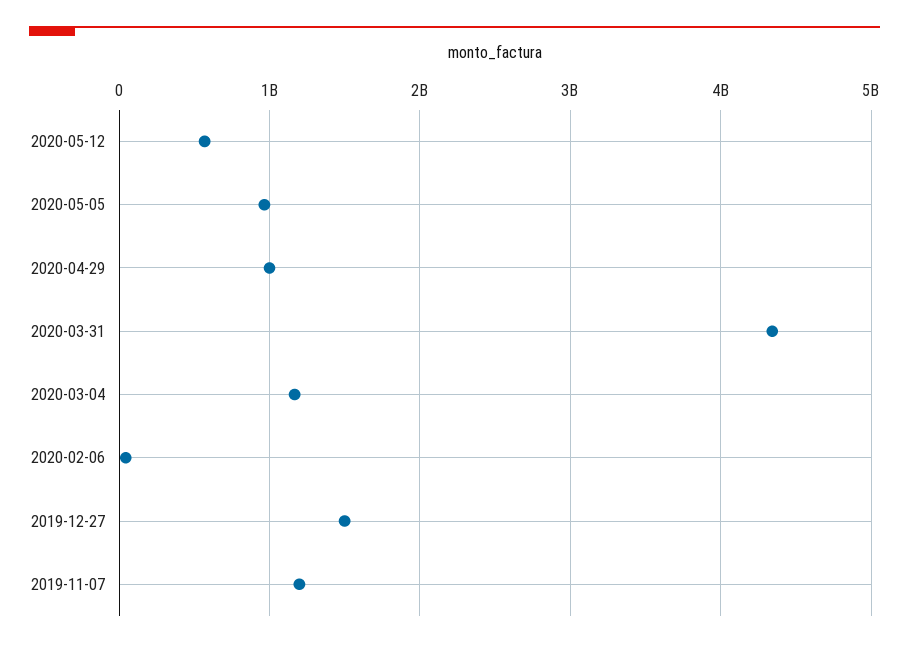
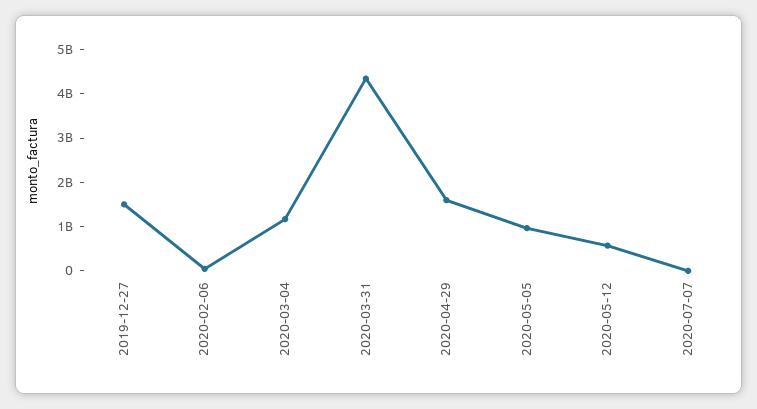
2020-04-29: 1000000000 -> 1600000000
2019-11-07: 1200000000 -> none
2020-07-07: none -> 0

